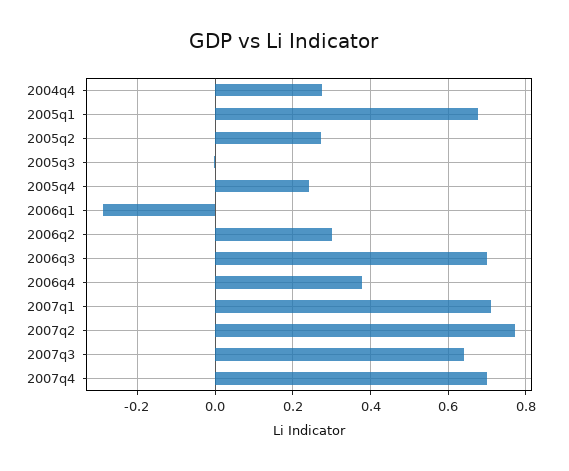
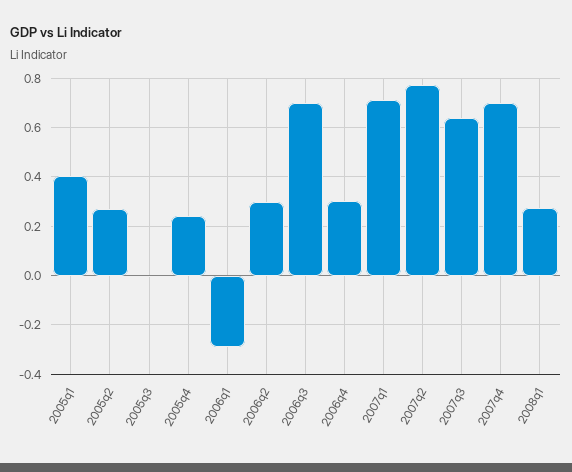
2004q4: 0.28 -> none
2005q1: 0.68 -> 0.4
2006q4: 0.38 -> 0.3
2008q1: none -> 0.275

